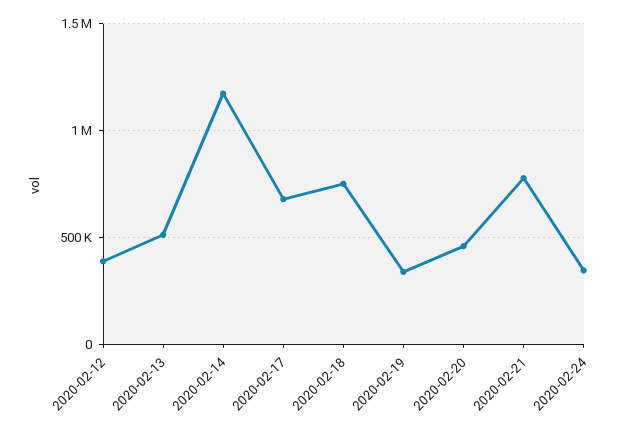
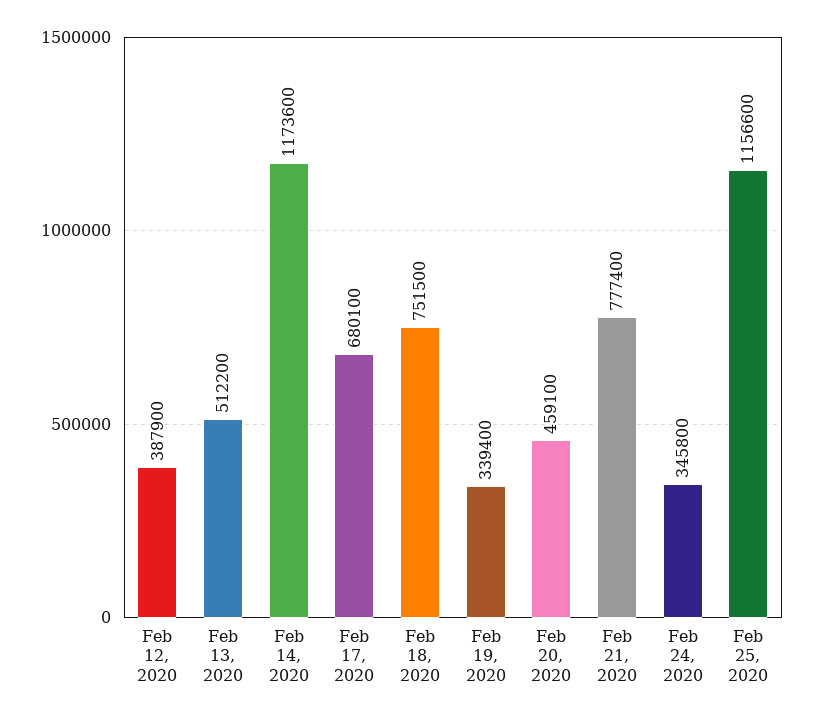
Feb 25, 2020: none -> 1156600

